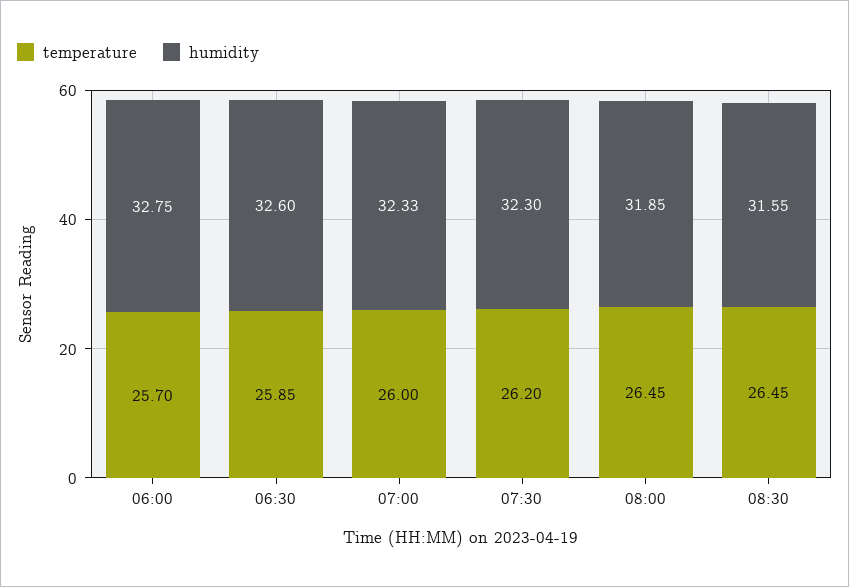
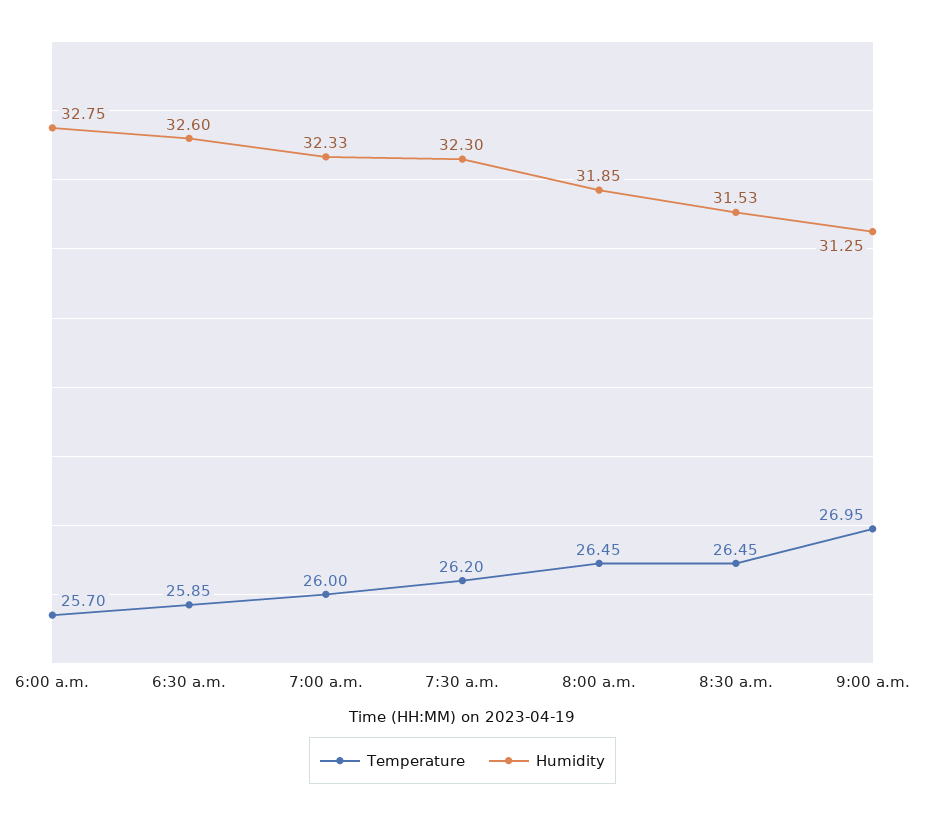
humidity, 08:30: 31.55 -> 31.53
temperature, 9:00 a.m.: none -> 26.95
humidity, 9:00 a.m.: none -> 31.25

